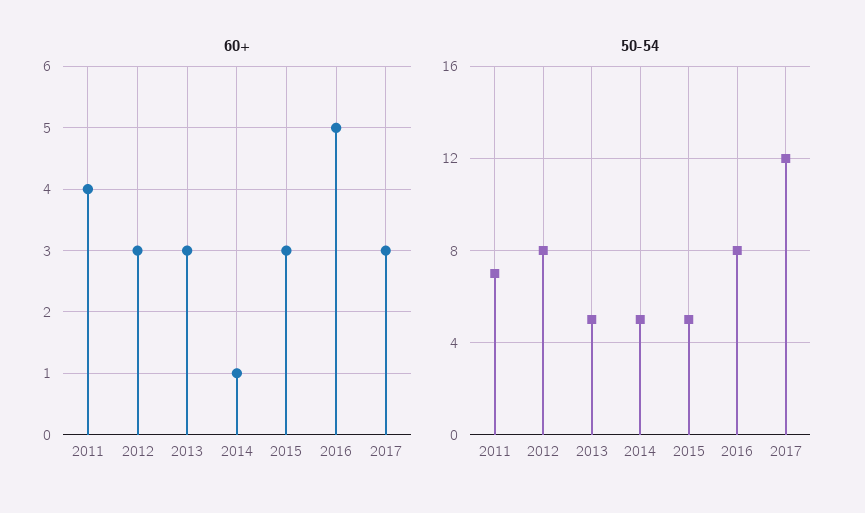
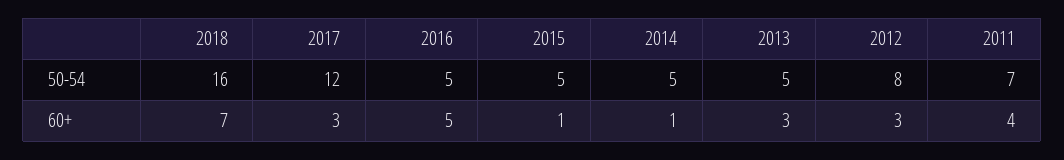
60+, 2015: 3 -> 1
50-54, 2016: 8 -> 5
50-54, 2018: none -> 16
60+, 2018: none -> 7

